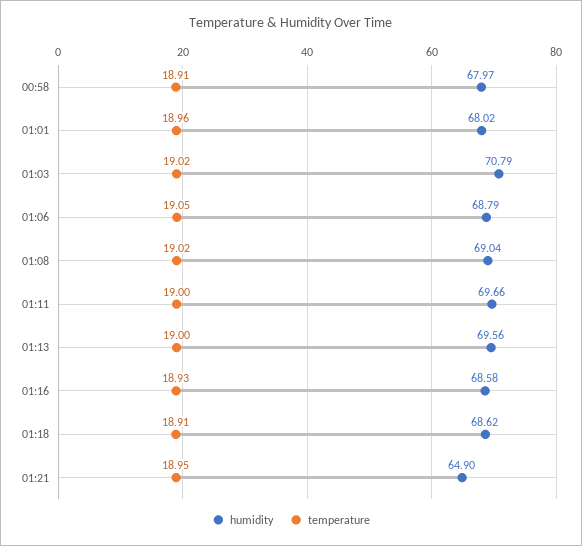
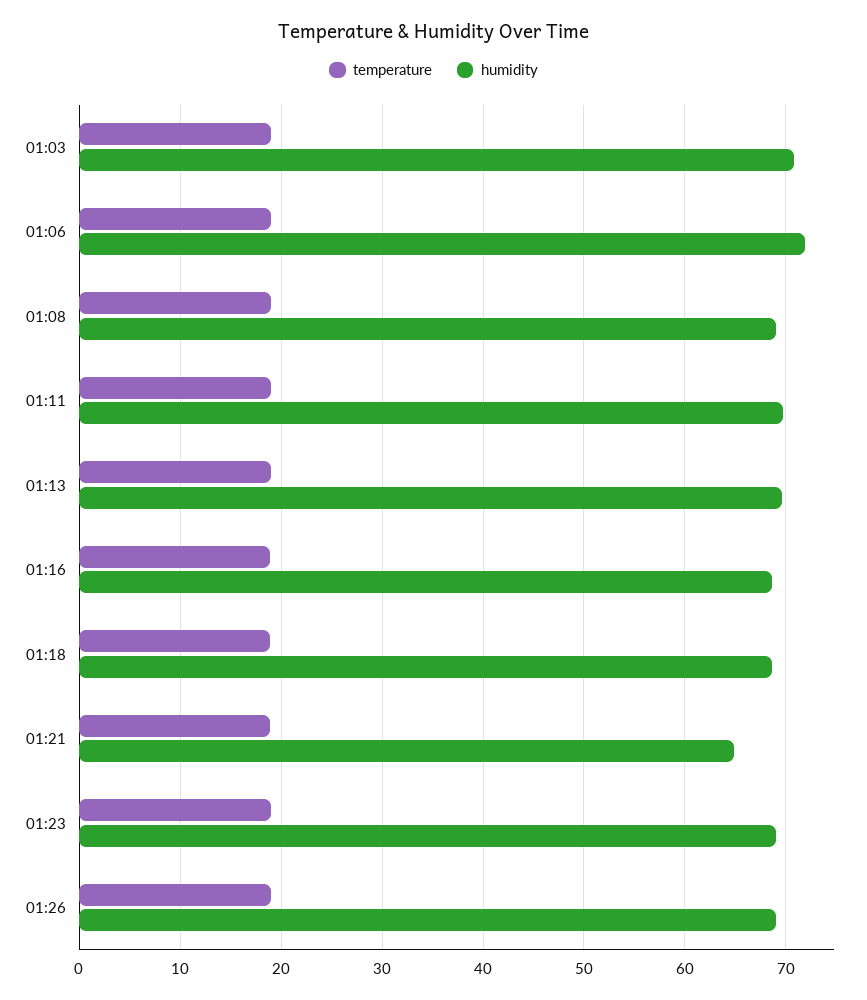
humidity, 00:58: 67.97 -> none
temperature, 00:58: 18.91 -> none
humidity, 01:01: 68.02 -> none
temperature, 01:01: 18.96 -> none
humidity, 01:06: 68.79 -> 72
temperature, 01:23: none -> 19
humidity, 01:23: none -> 69
temperature, 01:26: none -> 19
humidity, 01:26: none -> 69

